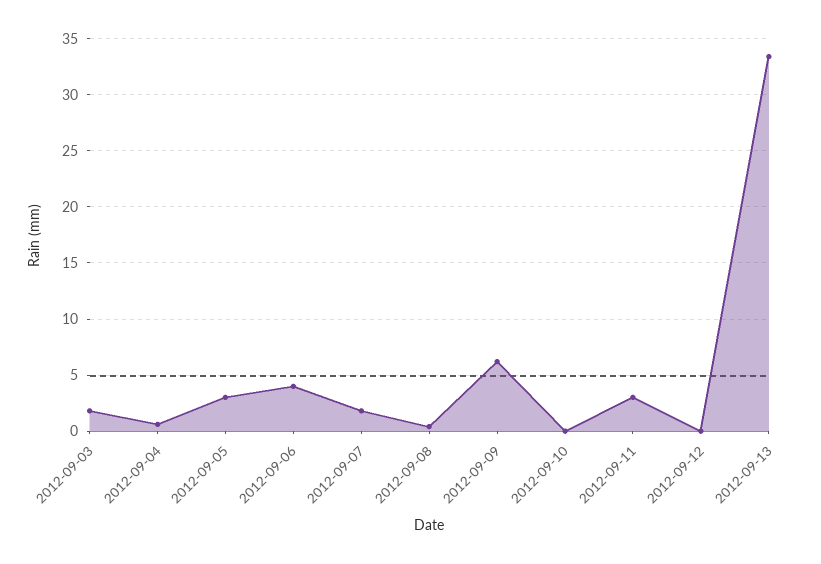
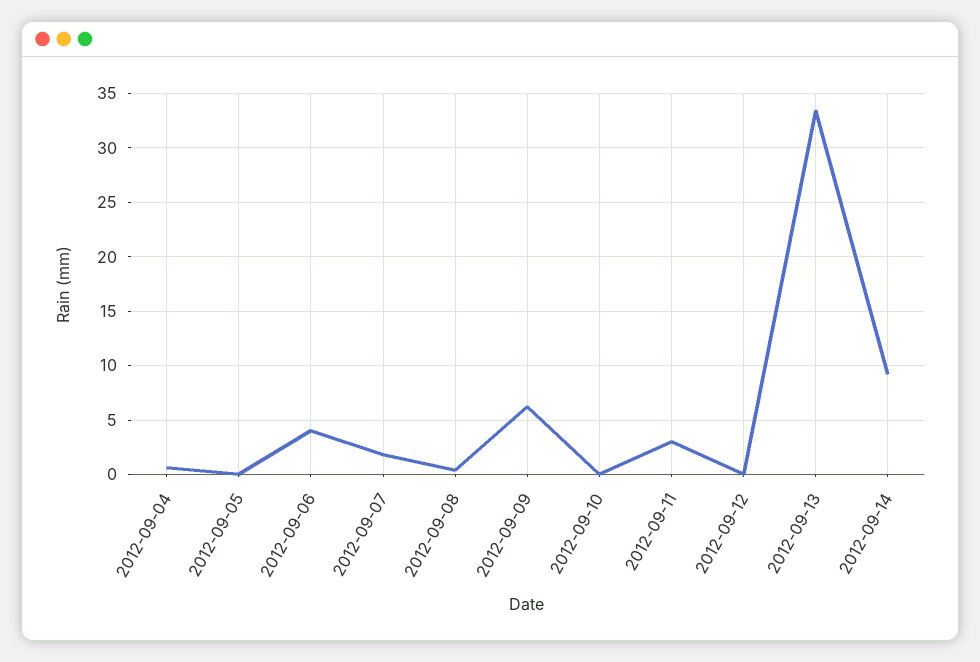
2012-09-03: 2 -> none
2012-09-05: 3 -> 0
2012-09-14: none -> 9

